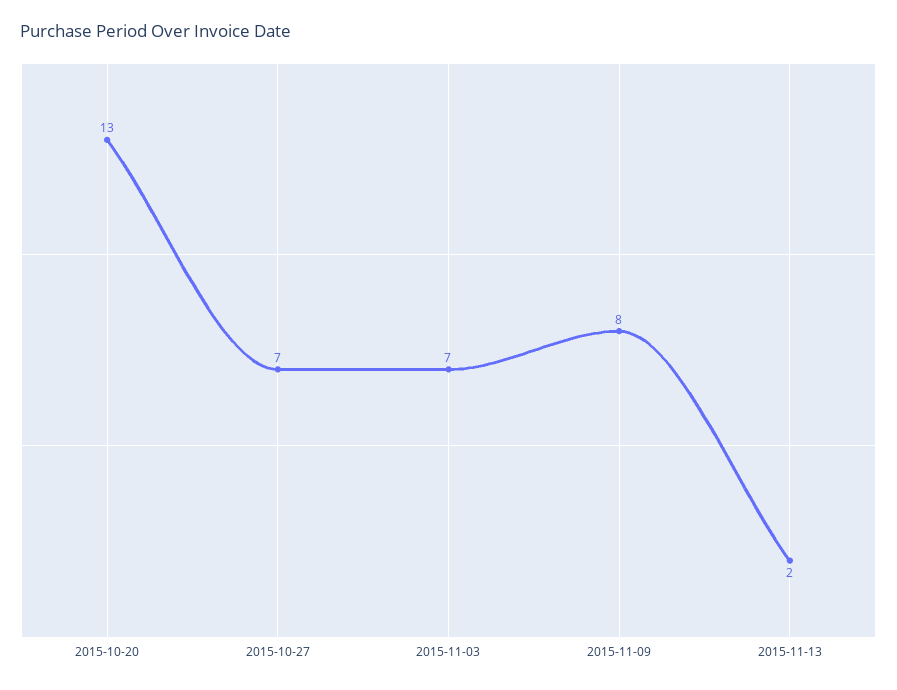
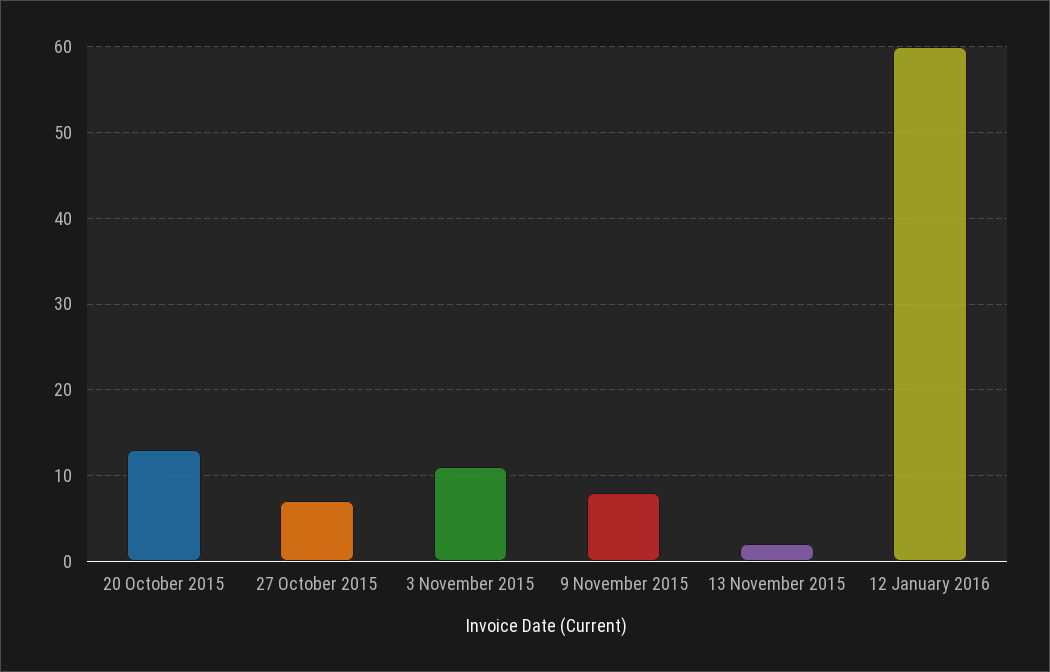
2015-11-03: 7 -> 11
12 January 2016: none -> 60

